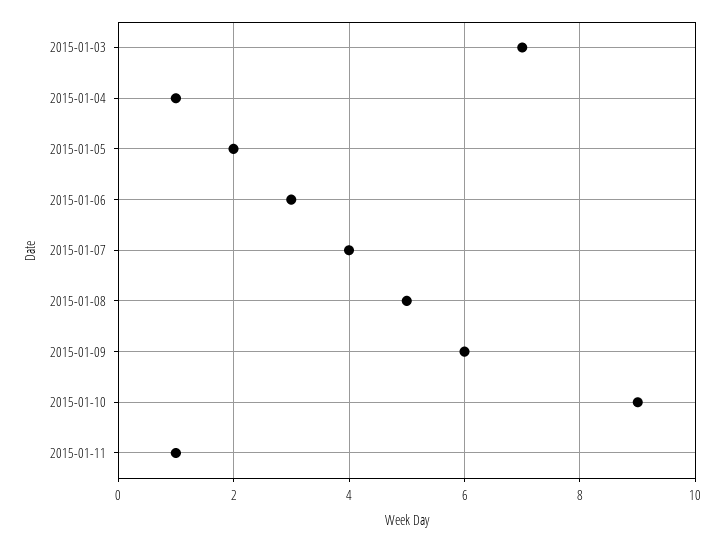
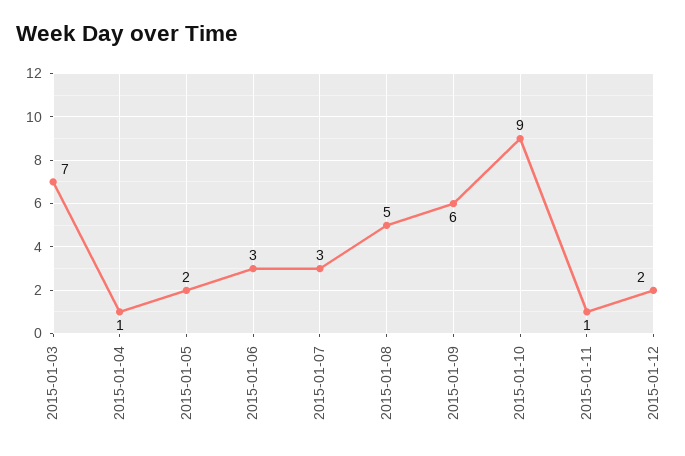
2015-01-07: 4 -> 3
2015-01-12: none -> 2

